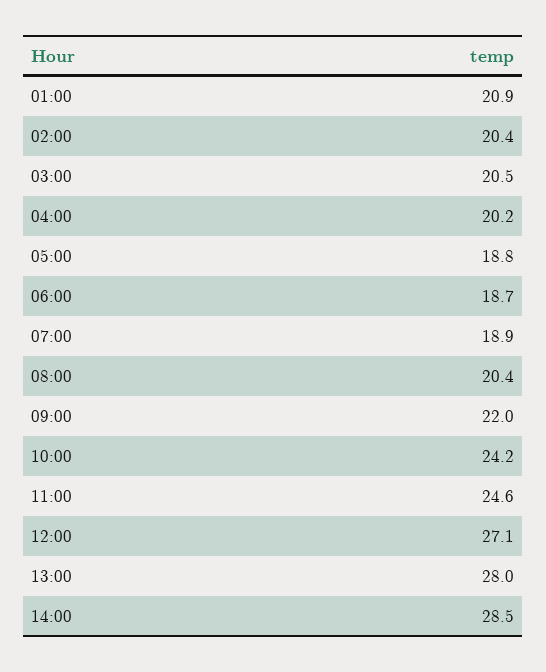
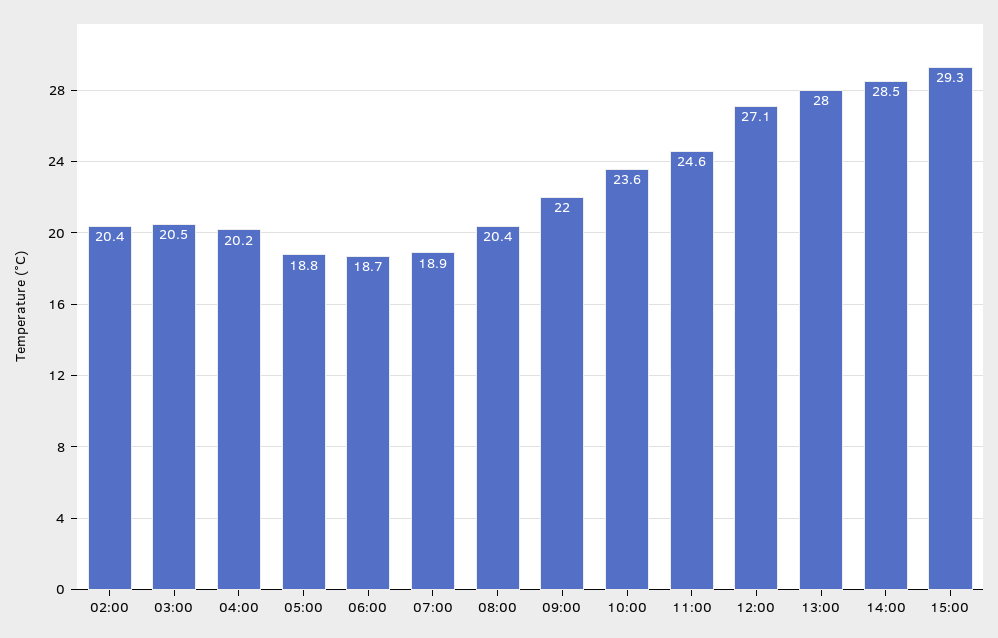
01:00: 20.9 -> none
10:00: 24.2 -> 23.6
15:00: none -> 29.3

